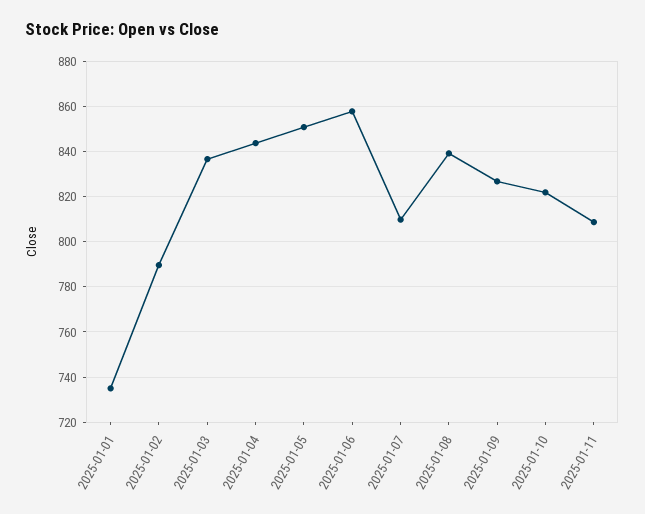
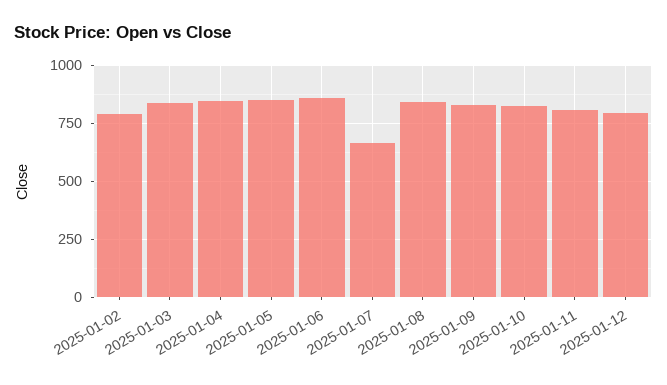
2025-01-01: 735 -> none
2025-01-07: 810 -> 650
2025-01-12: none -> 800

